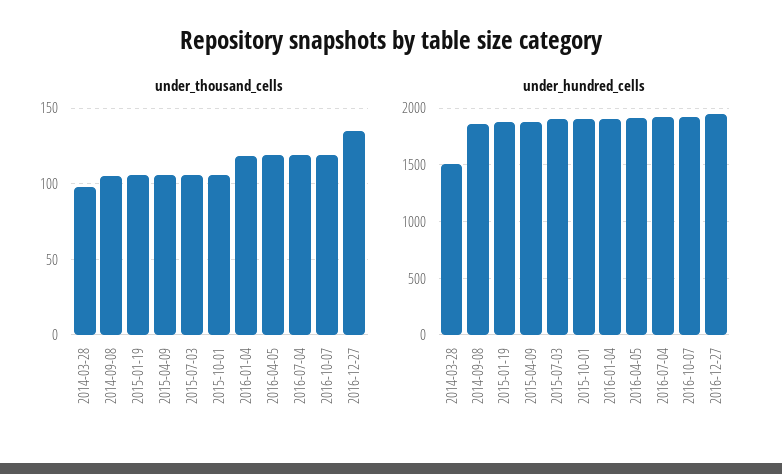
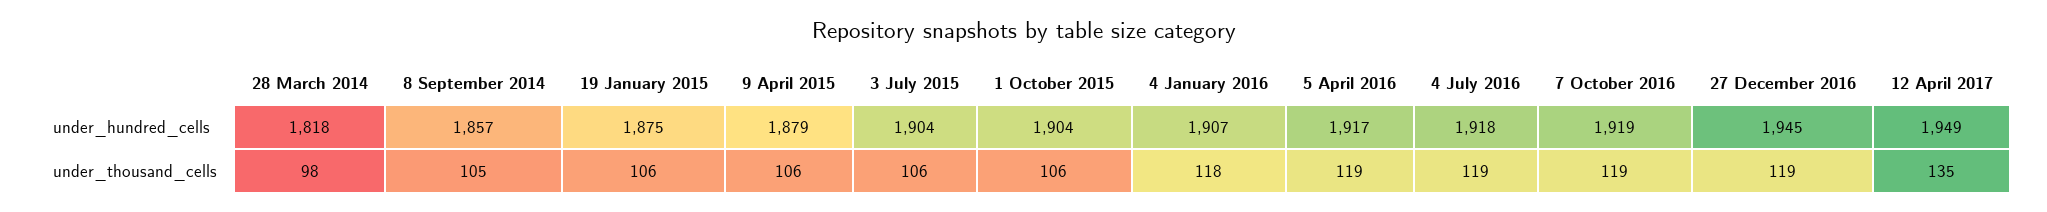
under_thousand_cells, 2016-12-27: 135 -> 119
under_hundred_cells, 2014-03-28: 1500 -> 1818
under_hundred_cells, 12 April 2017: none -> 1949
under_thousand_cells, 12 April 2017: none -> 135

